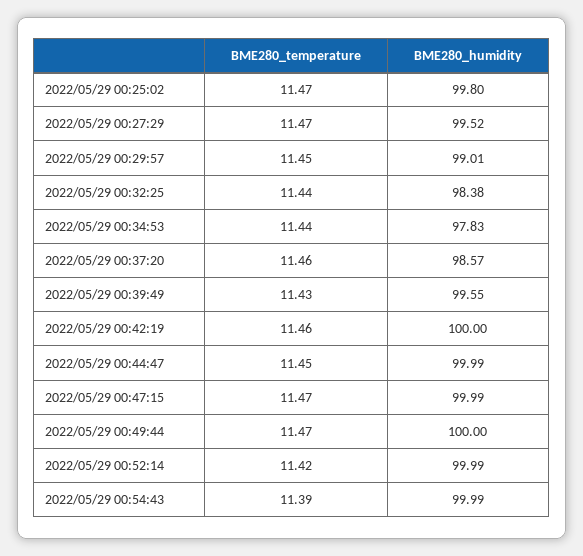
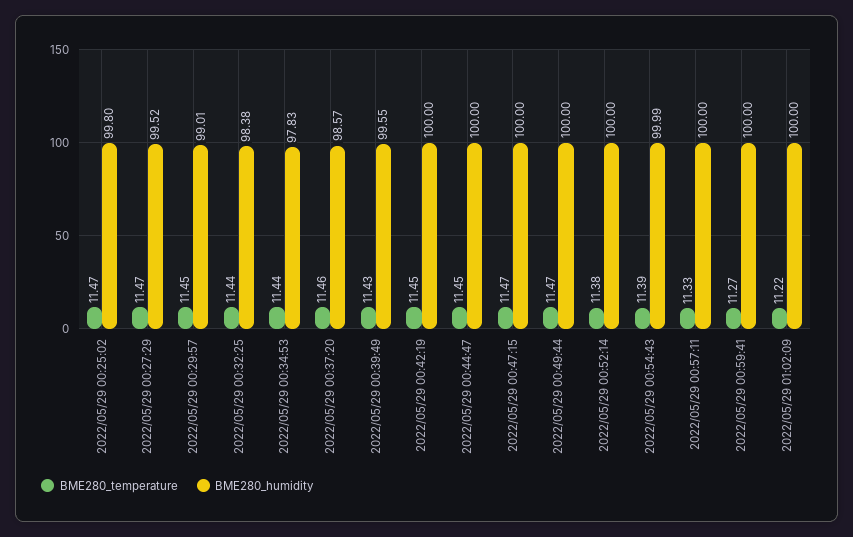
BME280_temperature, 2022/05/29 00:42:19: 11.46 -> 11.45
BME280_humidity, 2022/05/29 00:44:47: 99.99 -> 100
BME280_humidity, 2022/05/29 00:47:15: 99.99 -> 100
BME280_temperature, 2022/05/29 00:52:14: 11.42 -> 11.38
BME280_humidity, 2022/05/29 00:52:14: 99.99 -> 100
BME280_temperature, 2022/05/29 00:57:11: none -> 11.33
BME280_humidity, 2022/05/29 00:57:11: none -> 100
BME280_temperature, 2022/05/29 00:59:41: none -> 11.27
BME280_humidity, 2022/05/29 00:59:41: none -> 100
BME280_temperature, 2022/05/29 01:02:09: none -> 11.22
BME280_humidity, 2022/05/29 01:02:09: none -> 100

